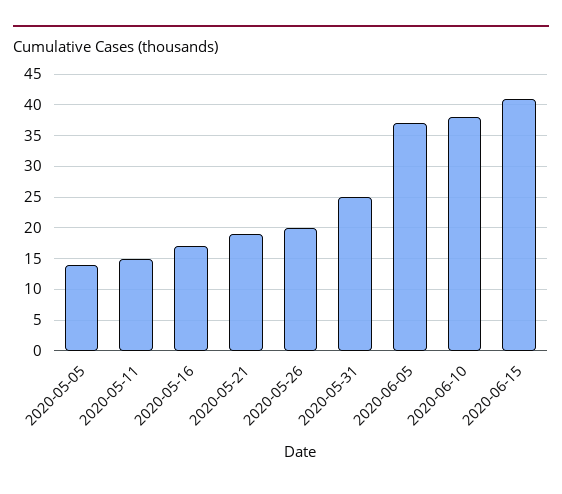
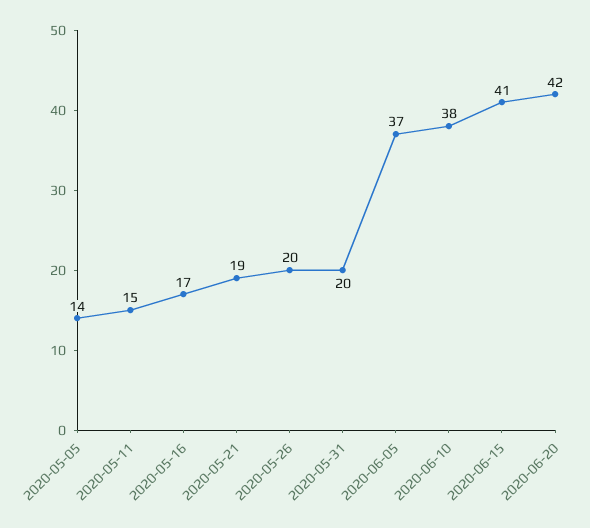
2020-05-31: 25 -> 20
2020-06-20: none -> 42

